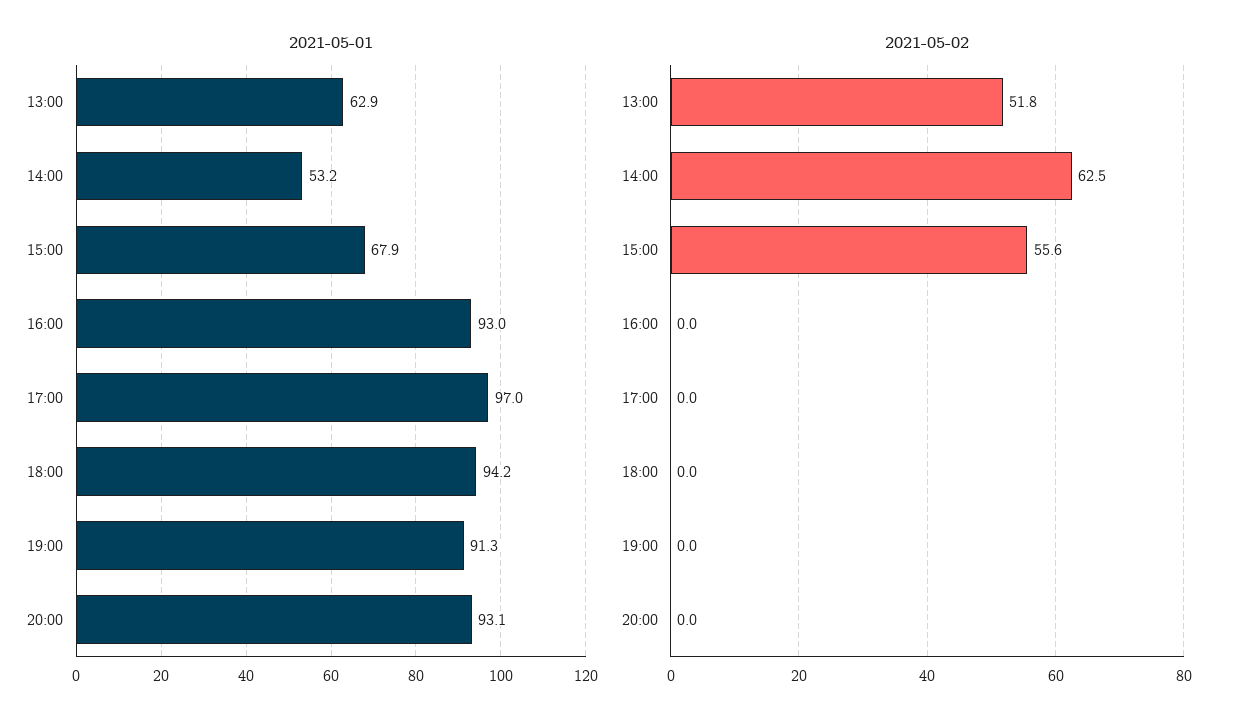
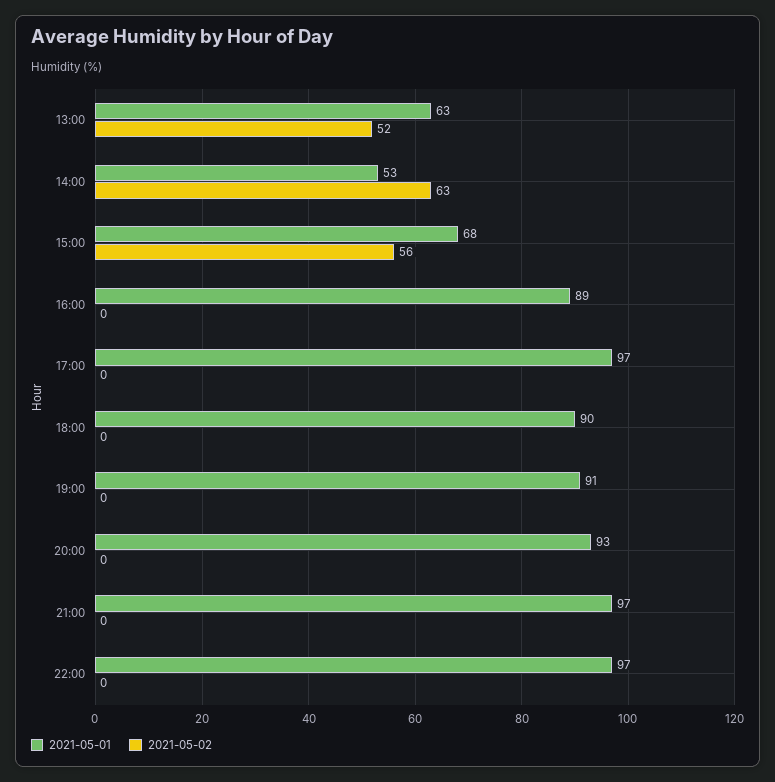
2021-05-01, 16:00: 93 -> 89
2021-05-01, 18:00: 94.2 -> 90
2021-05-01, 21:00: none -> 97
2021-05-02, 21:00: none -> 0
2021-05-01, 22:00: none -> 97
2021-05-02, 22:00: none -> 0

